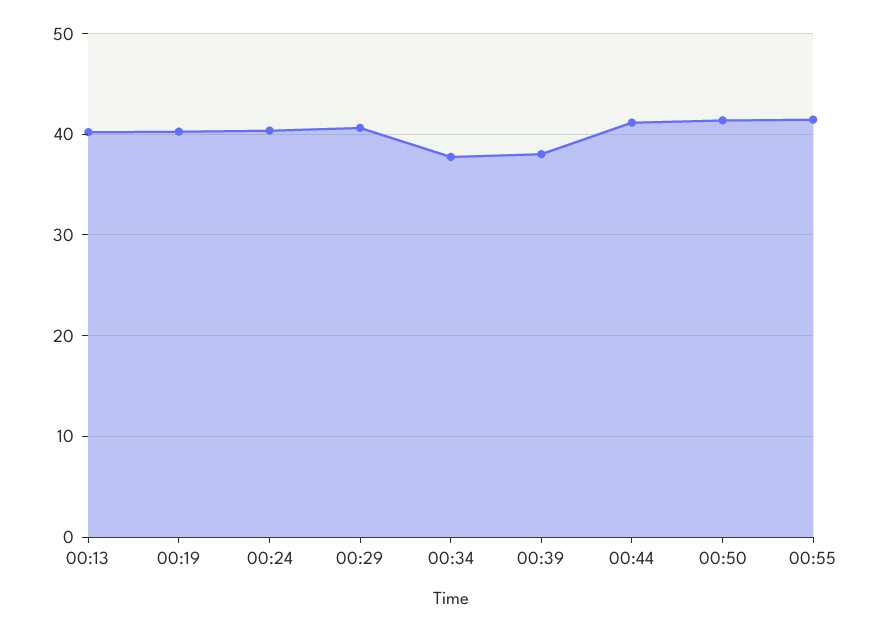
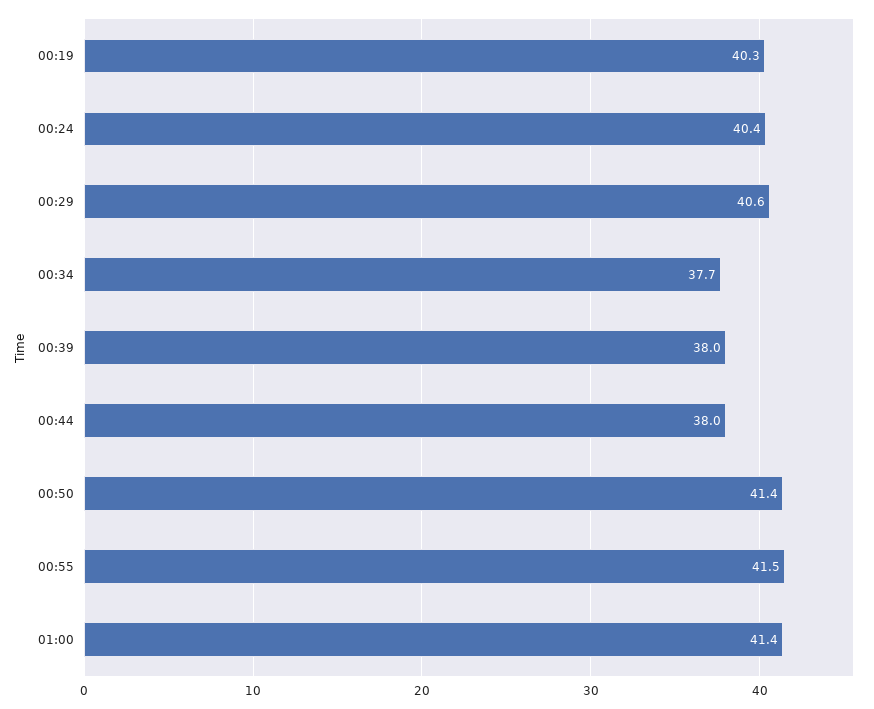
00:13: 40 -> none
00:44: 41 -> 38
01:00: none -> 41.4

